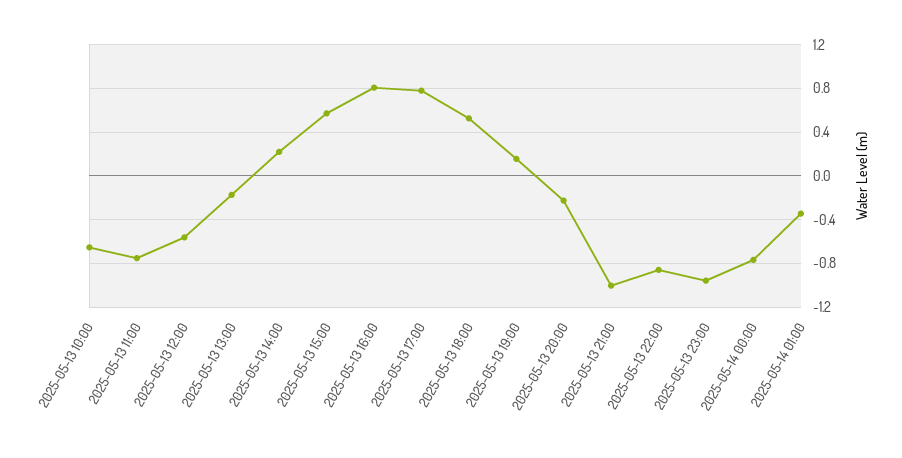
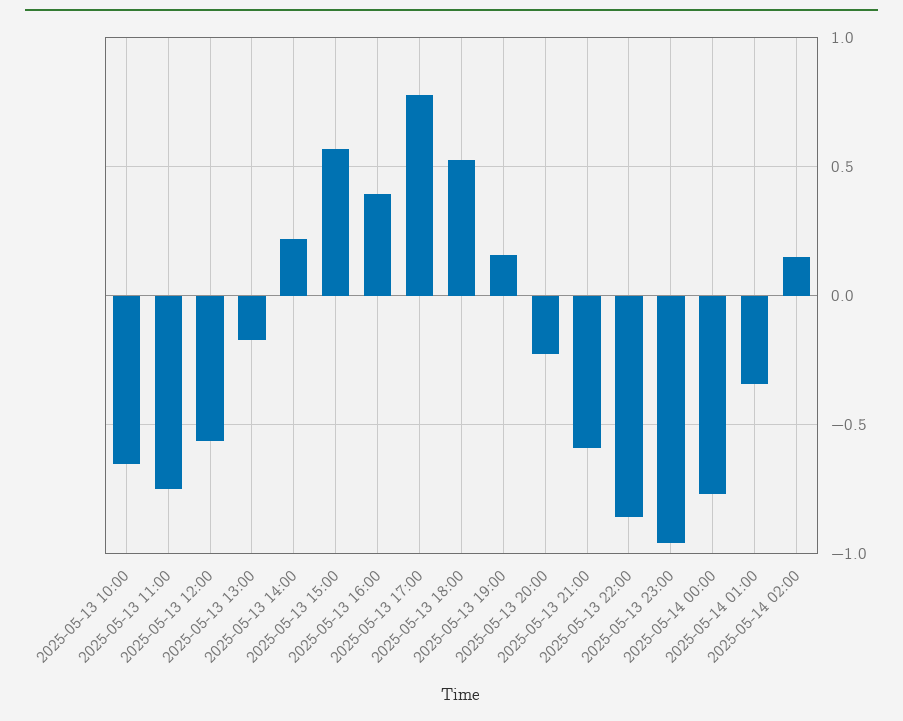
2025-05-13 16:00: 0.8 -> 0.4
2025-05-13 21:00: -1 -> -0.6
2025-05-14 02:00: none -> 0.15

